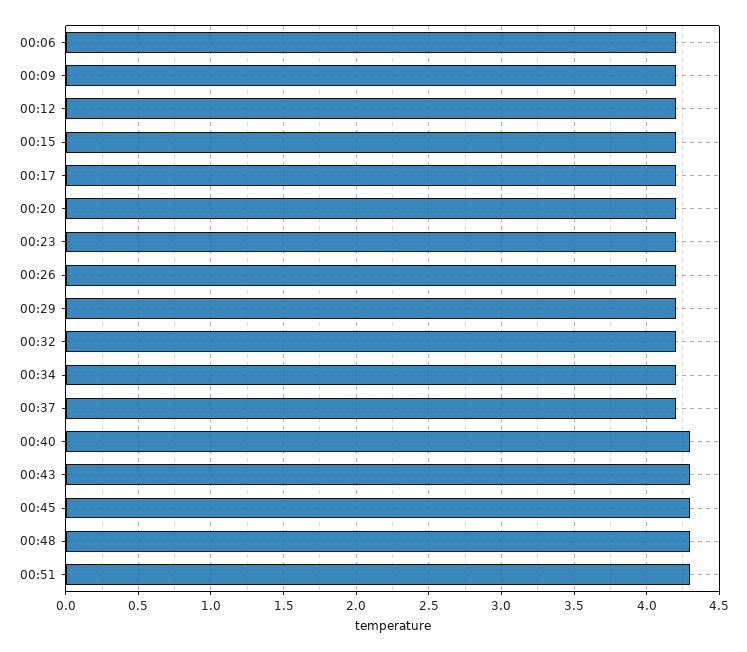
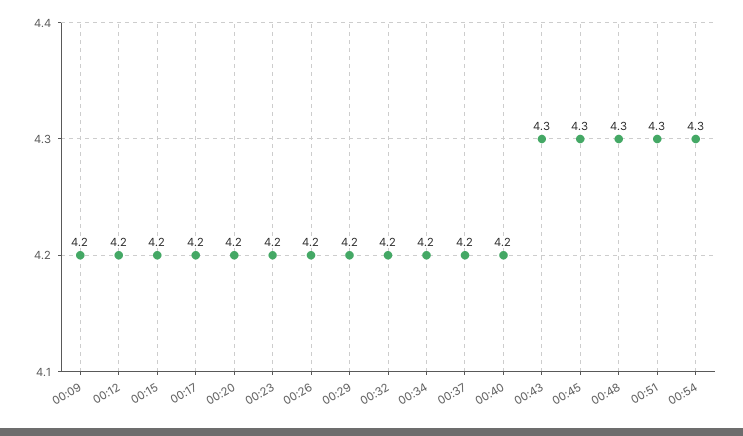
00:06: 4.2 -> none
00:40: 4.3 -> 4.2
00:54: none -> 4.3

